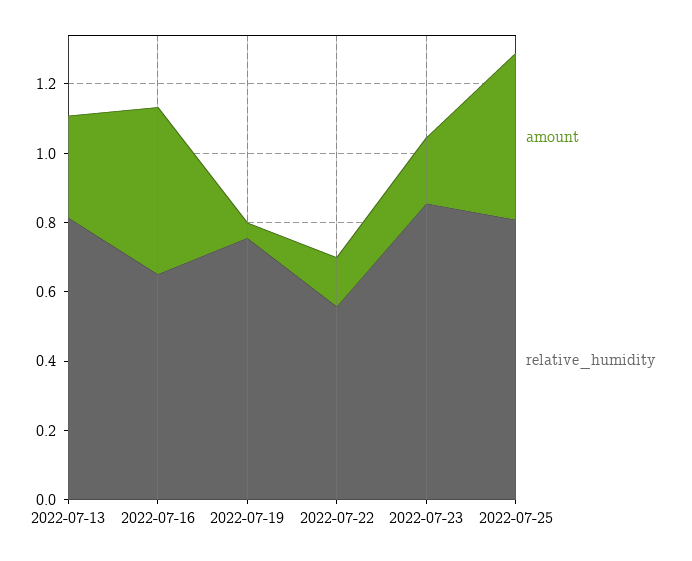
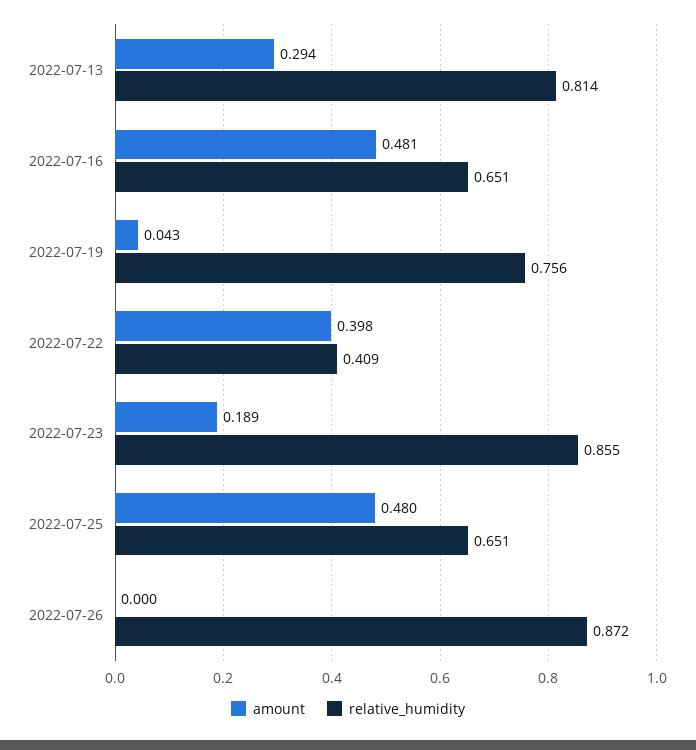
amount, 2022-07-22: 0.15 -> 0.398
relative_humidity, 2022-07-22: 0.55 -> 0.409
relative_humidity, 2022-07-25: 0.8 -> 0.651
amount, 2022-07-26: none -> 0
relative_humidity, 2022-07-26: none -> 0.872

